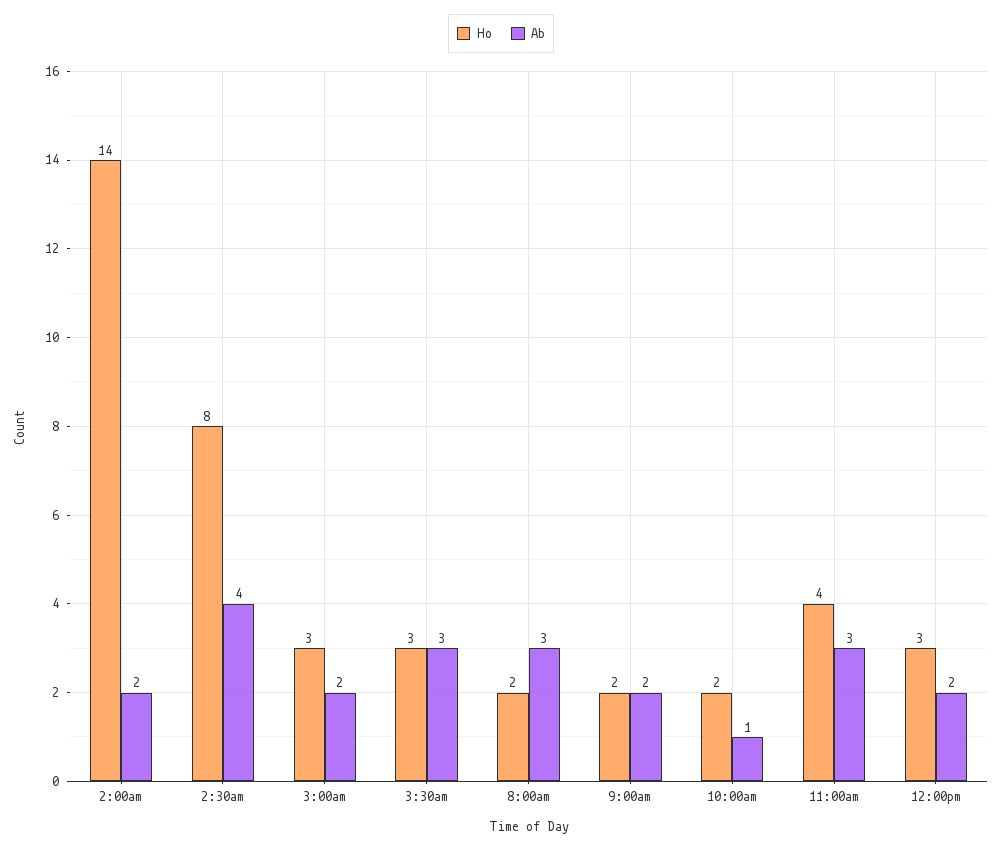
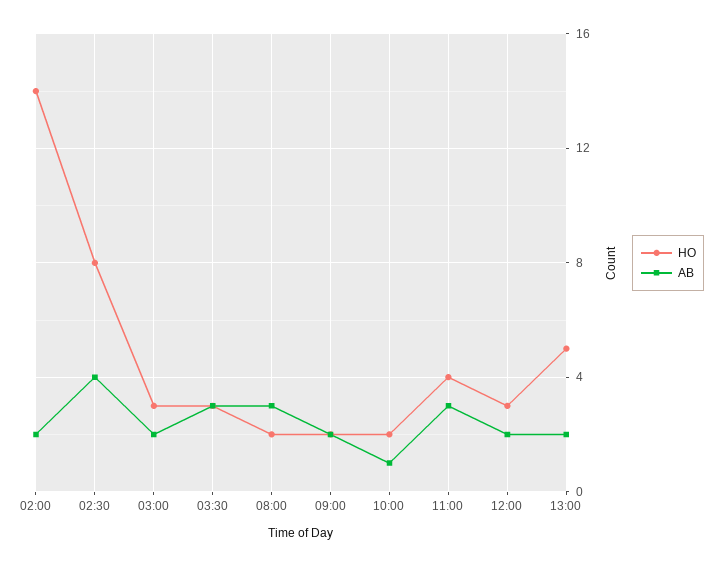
Ho, 13:00: none -> 5
Ab, 13:00: none -> 2

